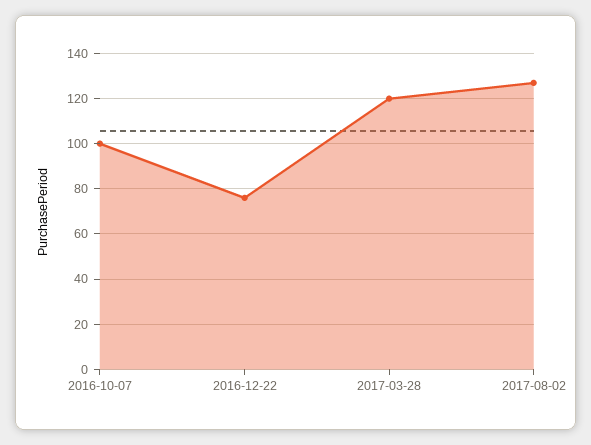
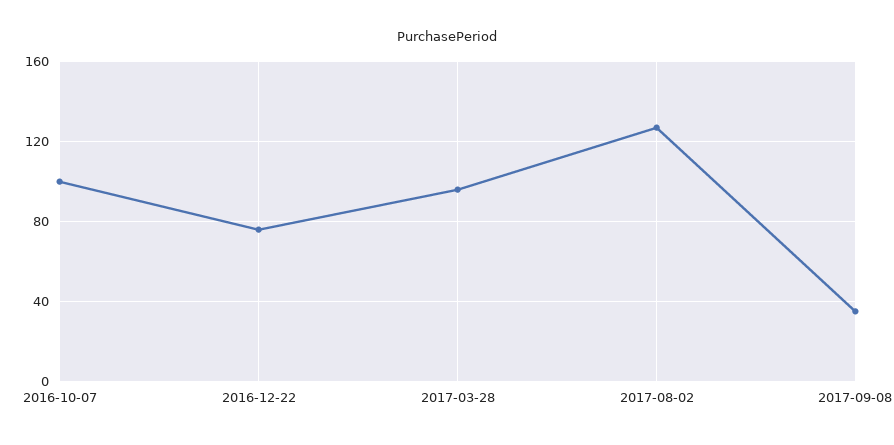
2017-03-28: 120 -> 95
2017-09-08: none -> 35

